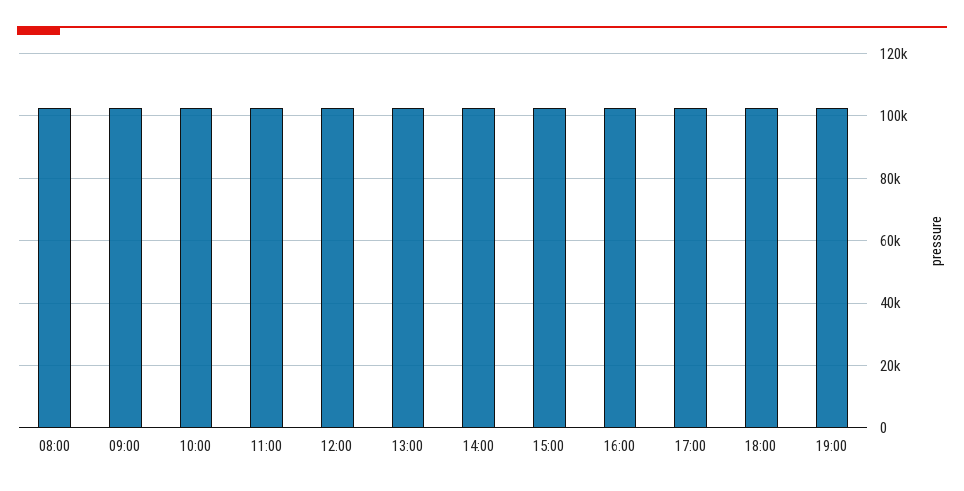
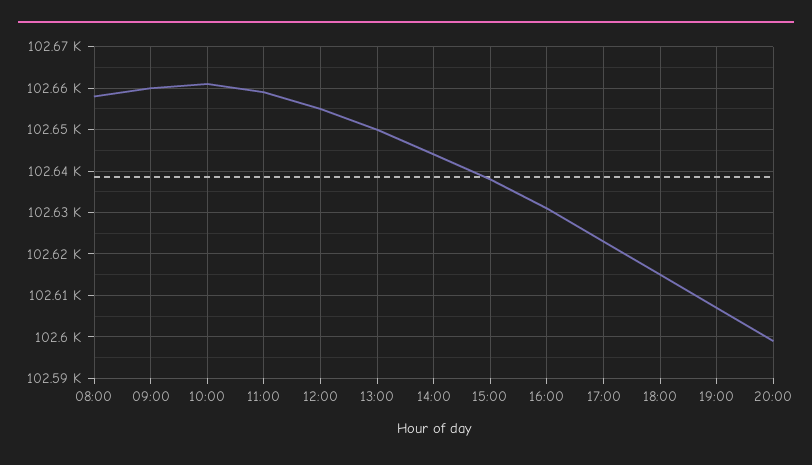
20:00: none -> 102600

